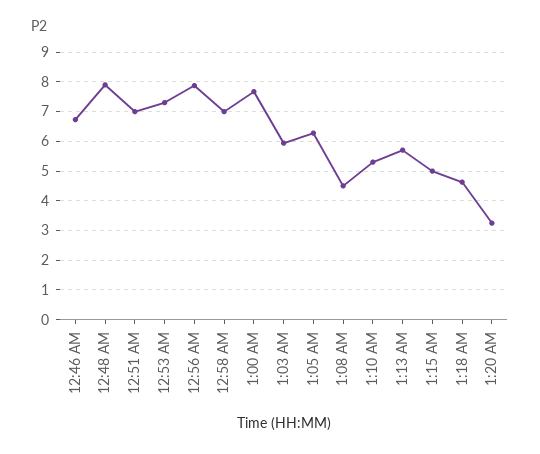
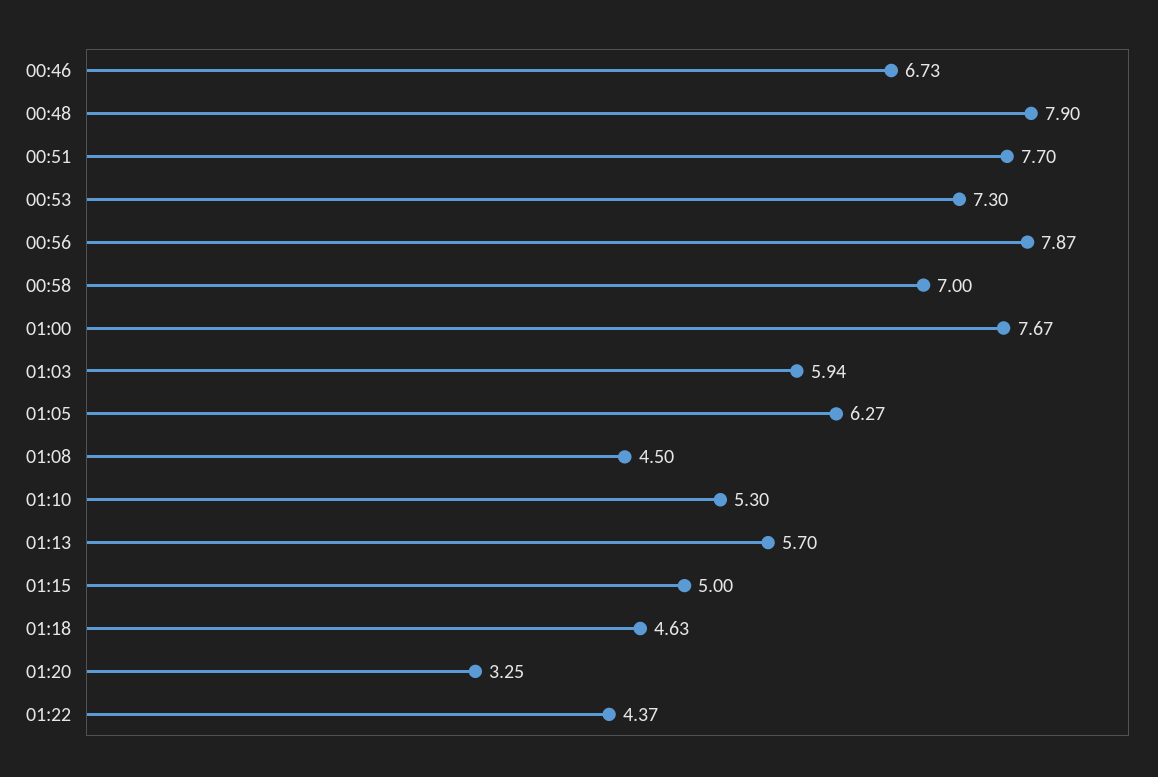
12:51 AM: 7 -> 7.7
01:22: none -> 4.37

